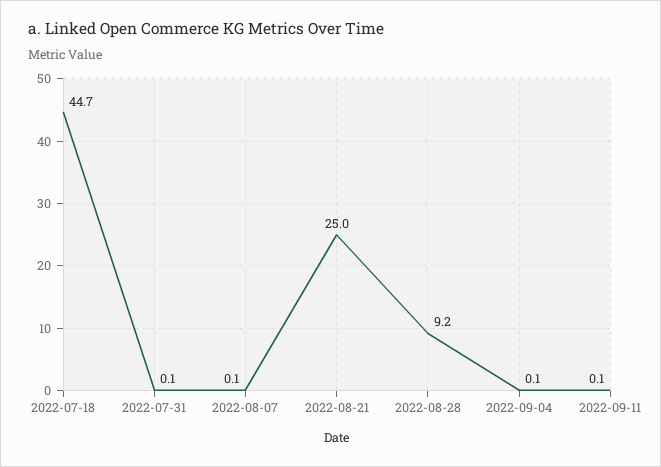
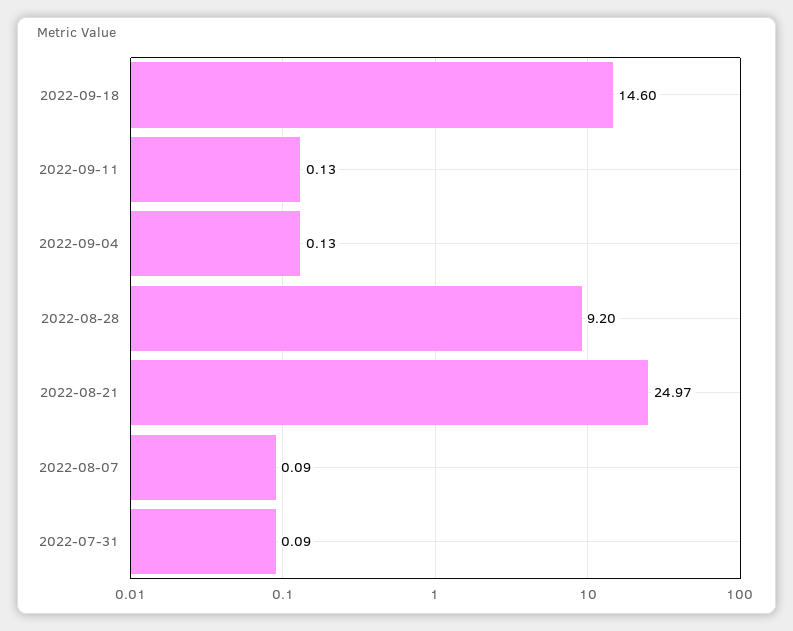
2022-07-18: 44.7 -> none
2022-09-18: none -> 14.6

